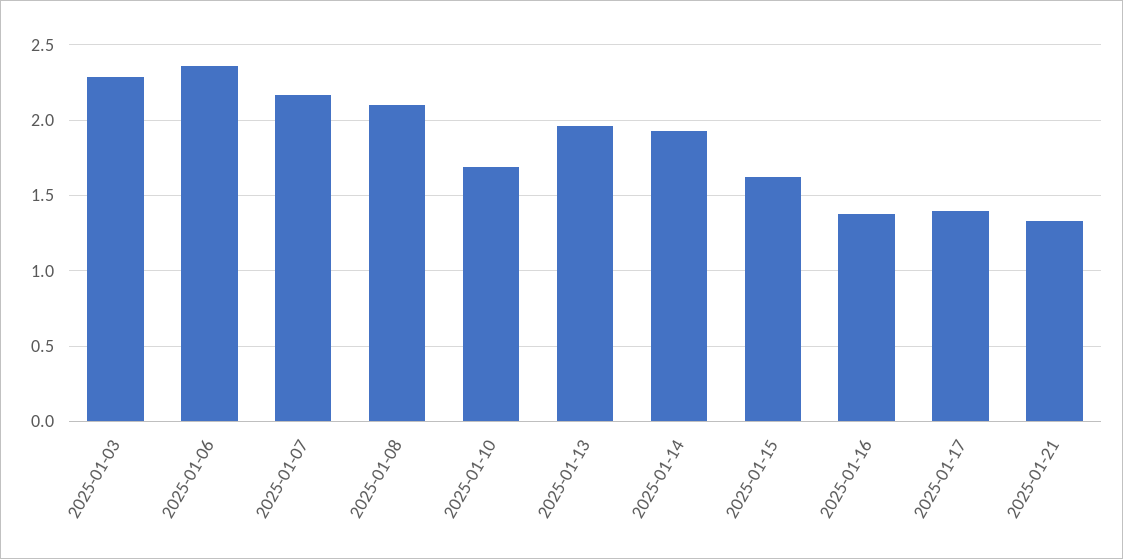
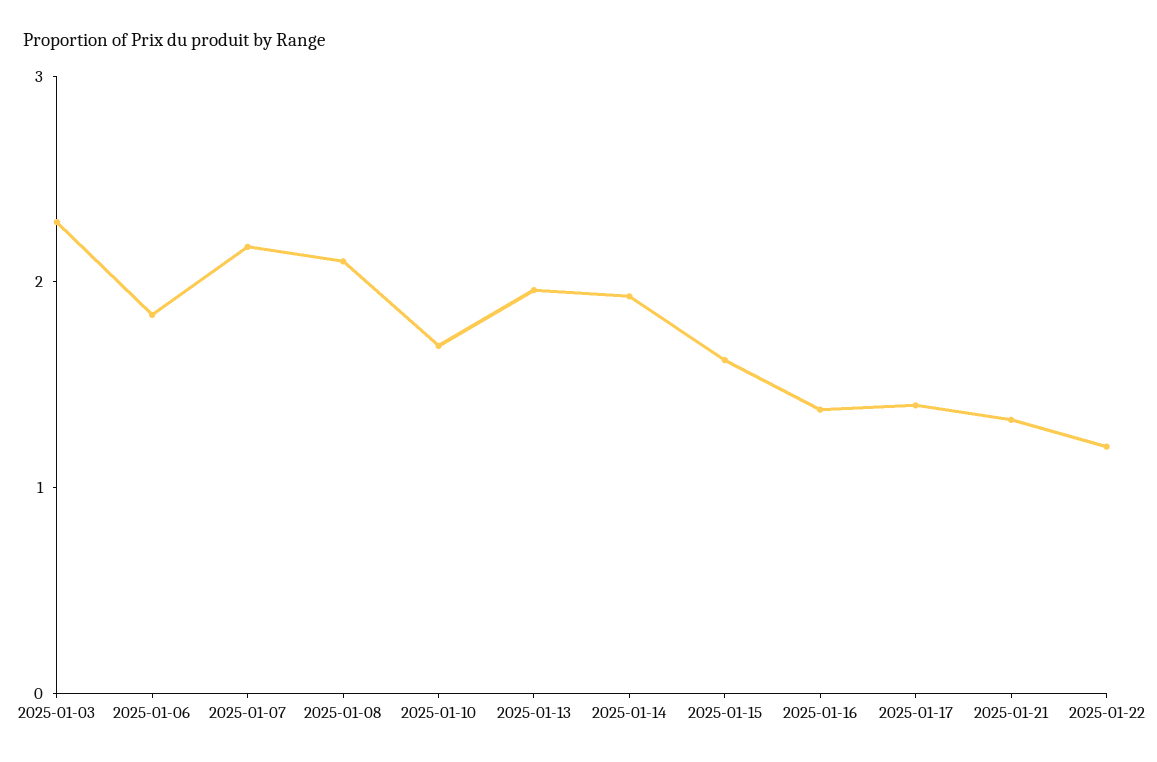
2025-01-06: 2.35 -> 1.8
2025-01-22: none -> 1.2

